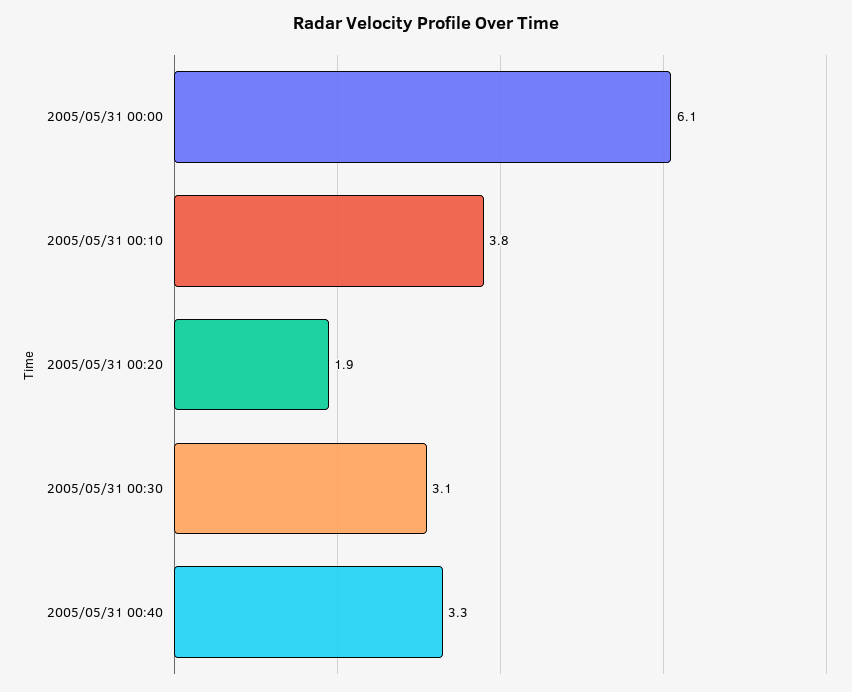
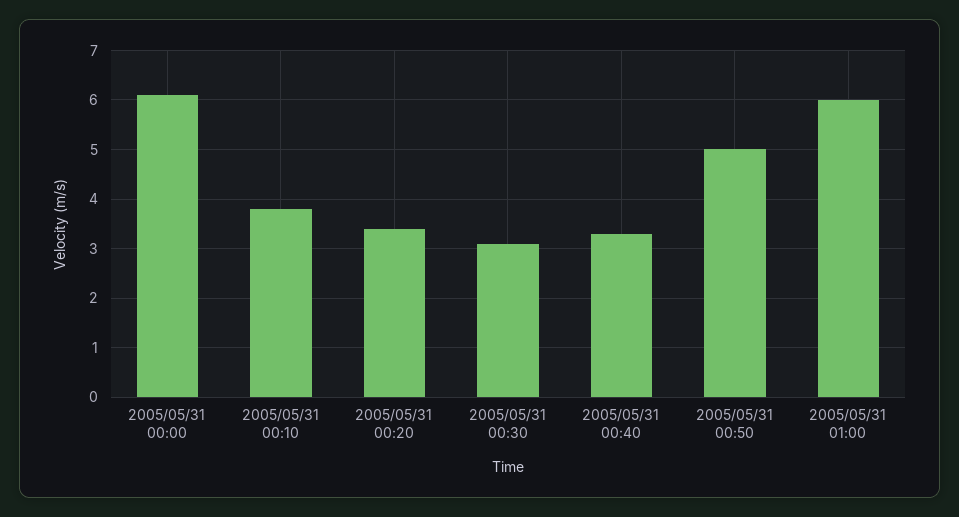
2005/05/31 00:20: 1.9 -> 3.5
2005/05/31 00:50: none -> 5
2005/05/31 01:00: none -> 6

